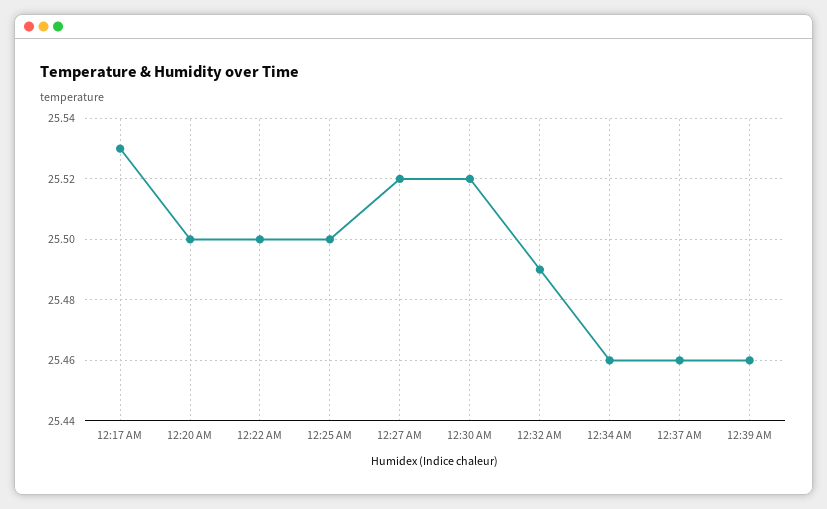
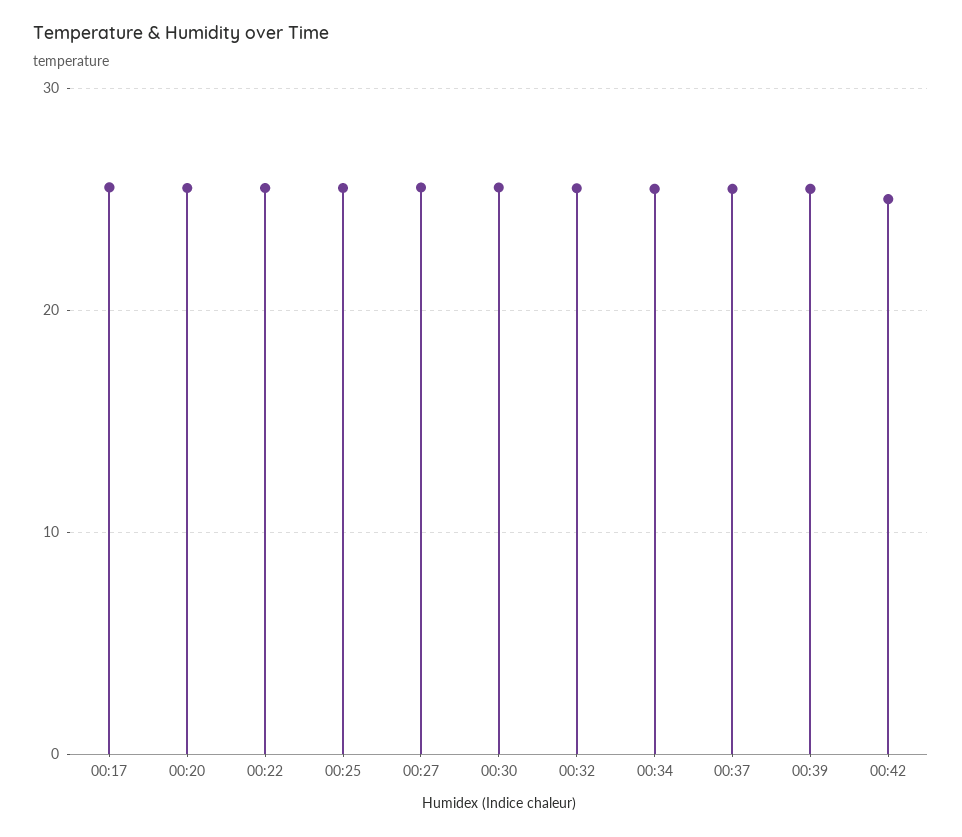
00:42: none -> 25

